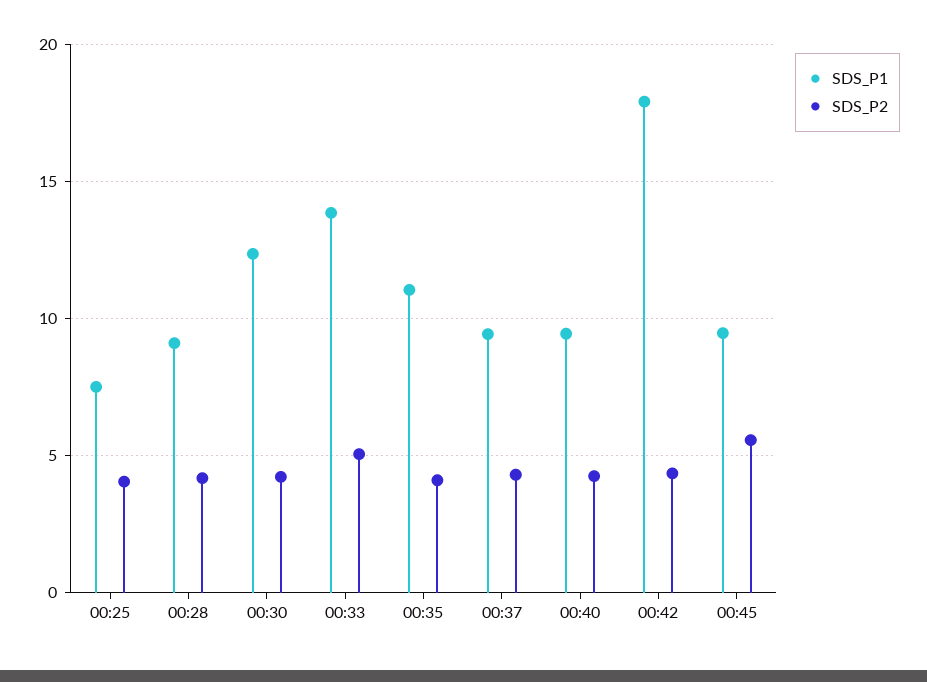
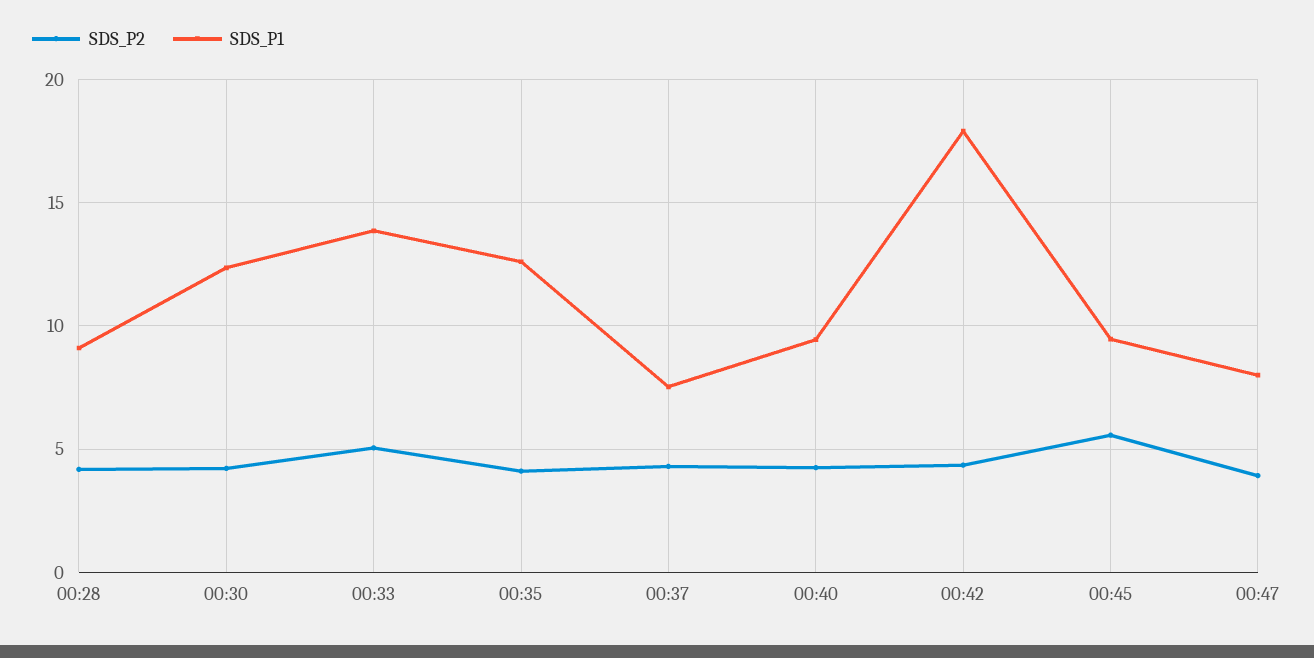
SDS_P1, 00:25: 7.5 -> none
SDS_P2, 00:25: 4 -> none
SDS_P1, 00:35: 11 -> 12.5
SDS_P1, 00:37: 9.5 -> 7.5
SDS_P2, 00:47: none -> 4
SDS_P1, 00:47: none -> 8

